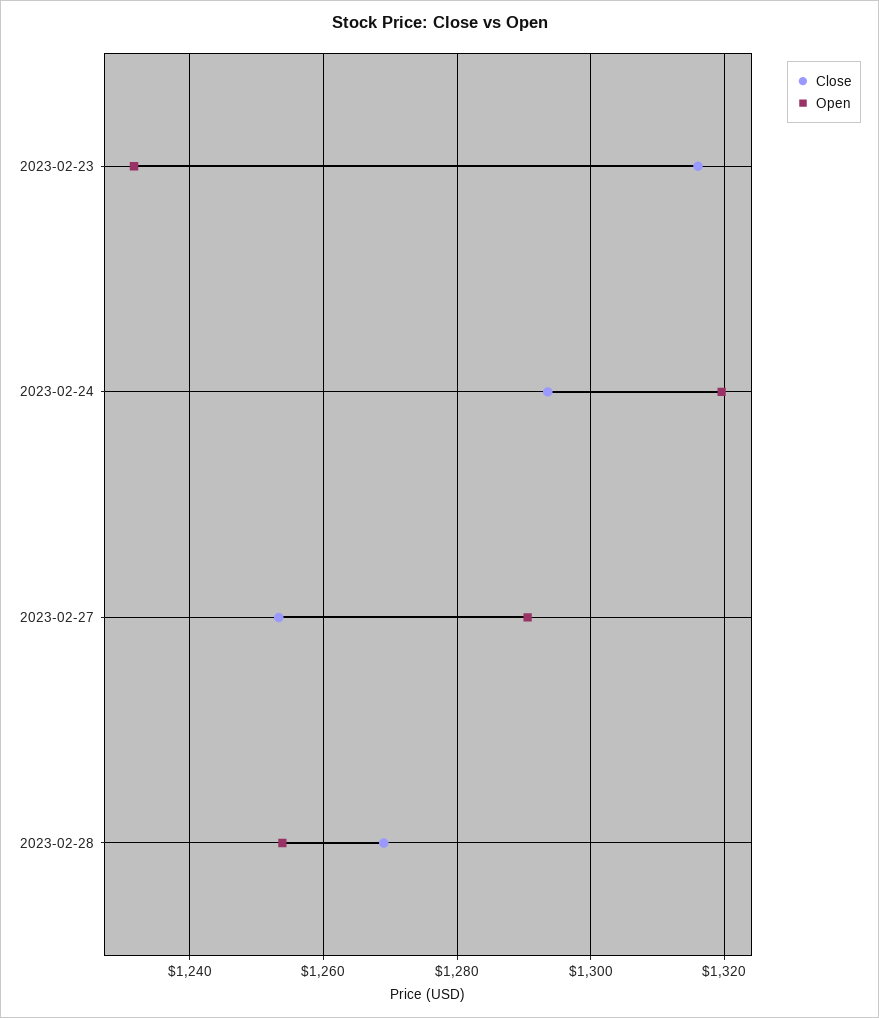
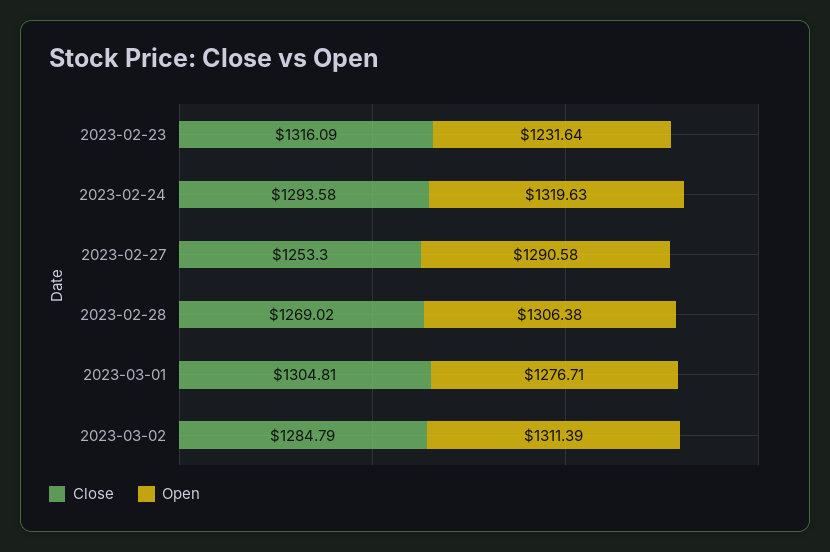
Open, 2023-02-28: 1254 -> 1306.38
Close, 2023-03-01: none -> 1304.81
Open, 2023-03-01: none -> 1276.71
Close, 2023-03-02: none -> 1284.79
Open, 2023-03-02: none -> 1311.39

